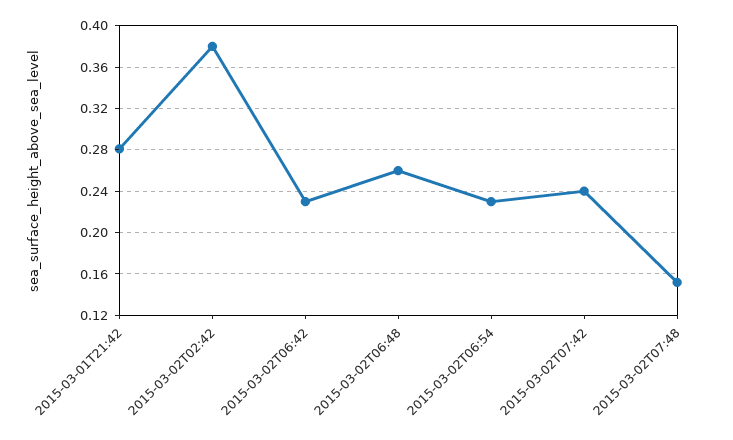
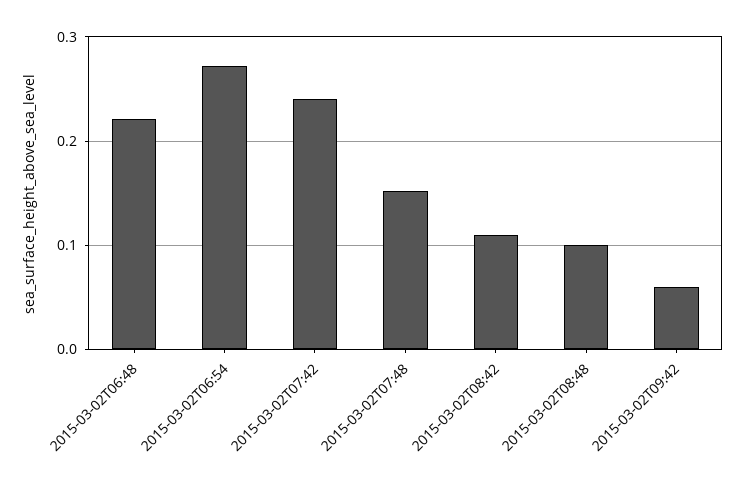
2015-03-01T21:42: 0.28 -> none
2015-03-02T02:42: 0.38 -> none
2015-03-02T06:42: 0.23 -> none
2015-03-02T06:48: 0.26 -> 0.22
2015-03-02T06:54: 0.23 -> 0.27
2015-03-02T08:42: none -> 0.11
2015-03-02T08:48: none -> 0.1
2015-03-02T09:42: none -> 0.06

